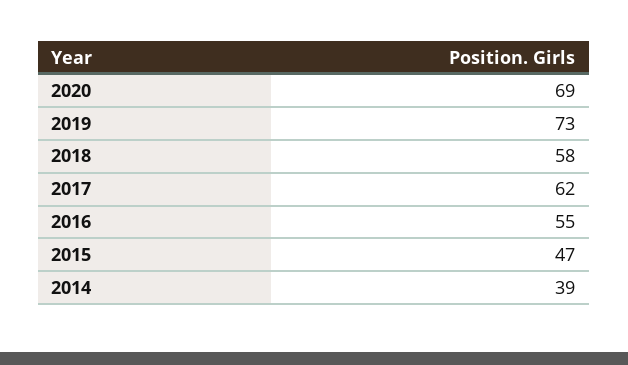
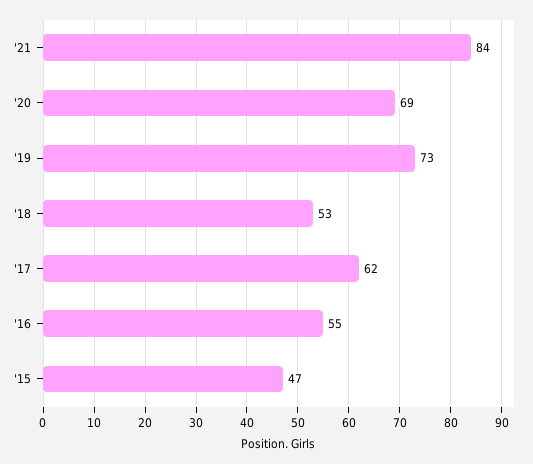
2018: 58 -> 53
2014: 39 -> none
'21: none -> 84

